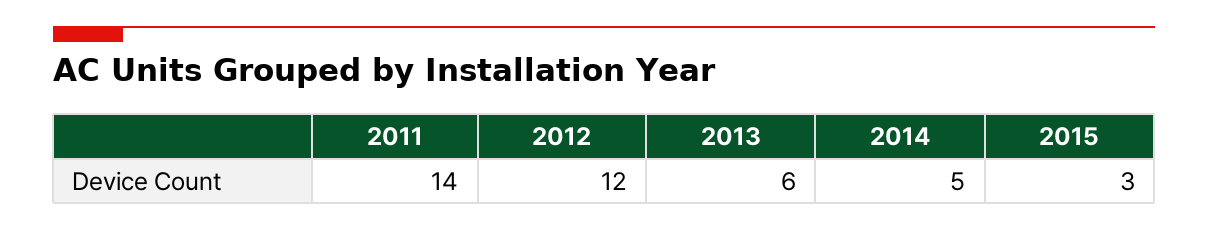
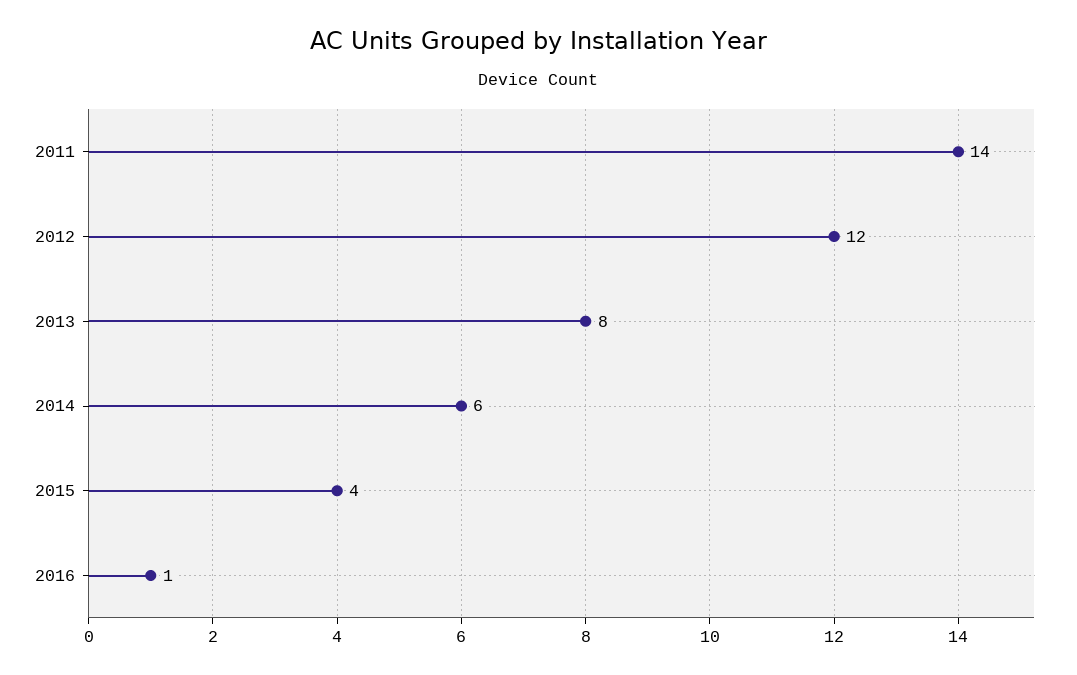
2013: 6 -> 8
2014: 5 -> 6
2015: 3 -> 4
2016: none -> 1

